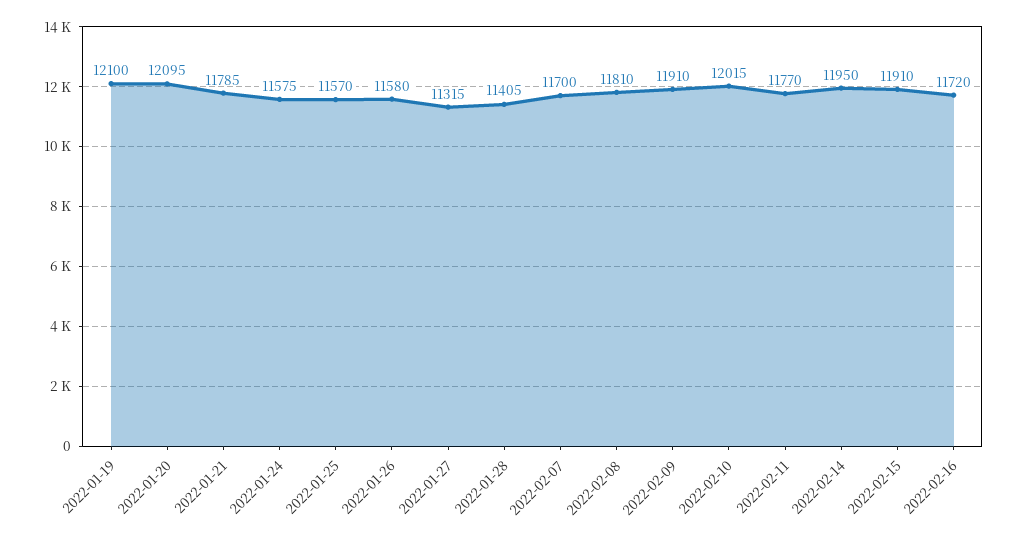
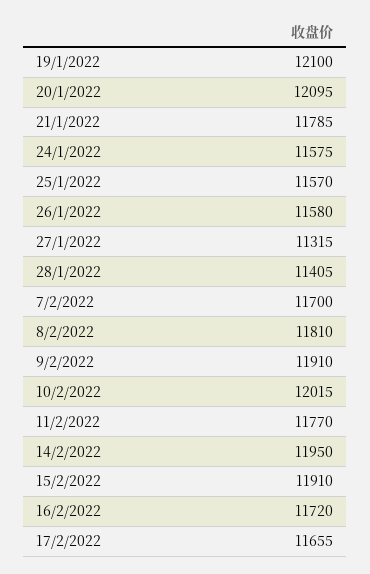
17/2/2022: none -> 11655

